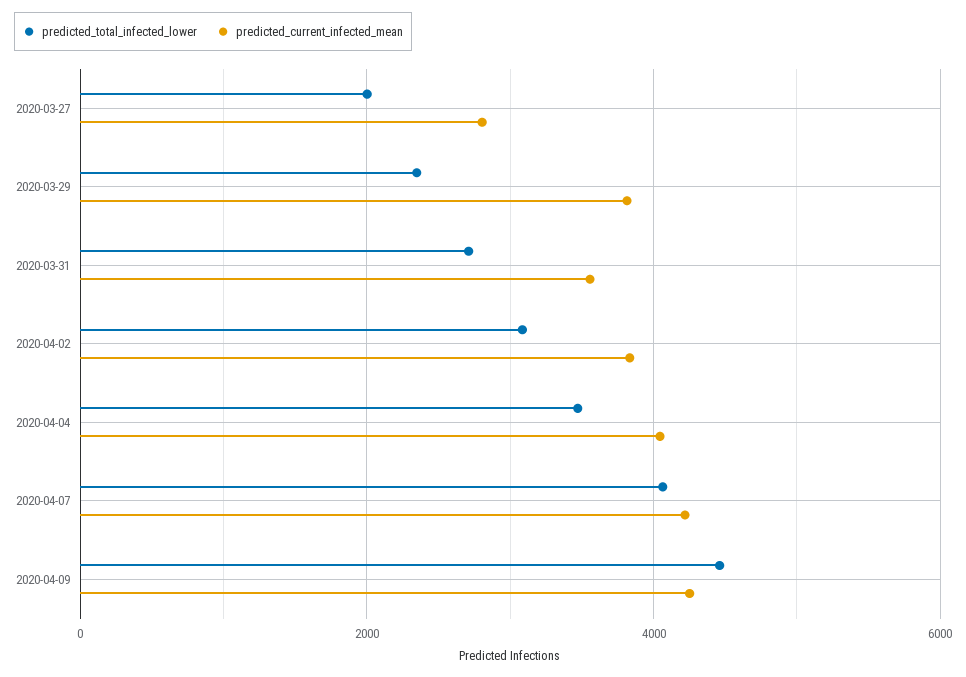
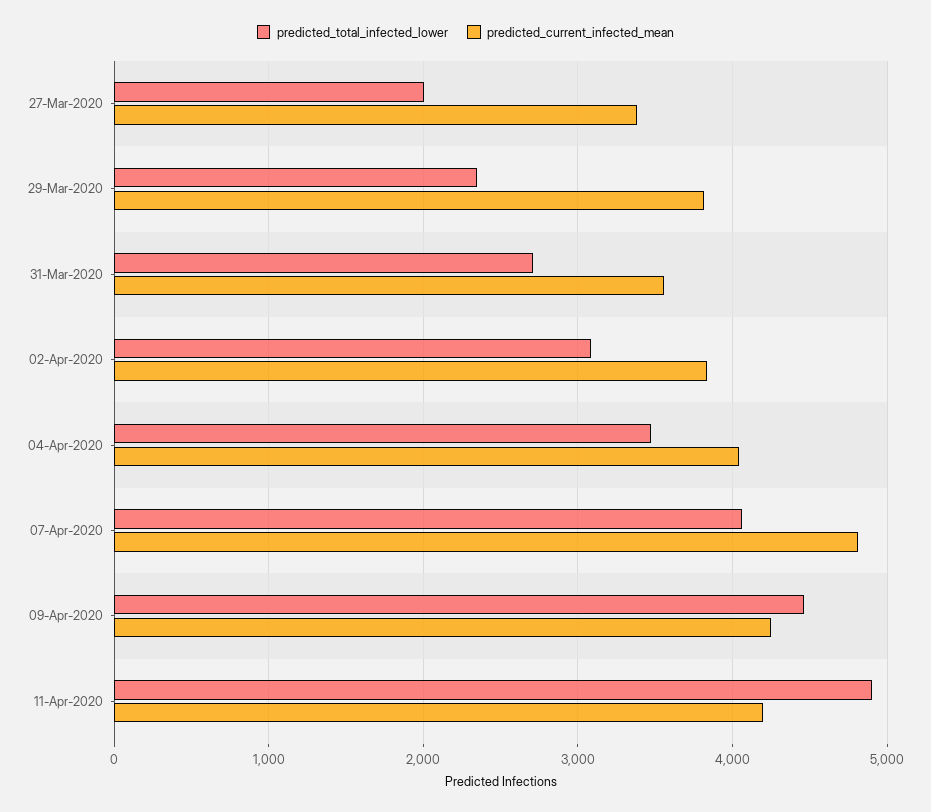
predicted_current_infected_mean, 2020-03-27: 2800 -> 3400
predicted_current_infected_mean, 2020-04-07: 4200 -> 4800
predicted_total_infected_lower, 11-Apr-2020: none -> 4900
predicted_current_infected_mean, 11-Apr-2020: none -> 4200

